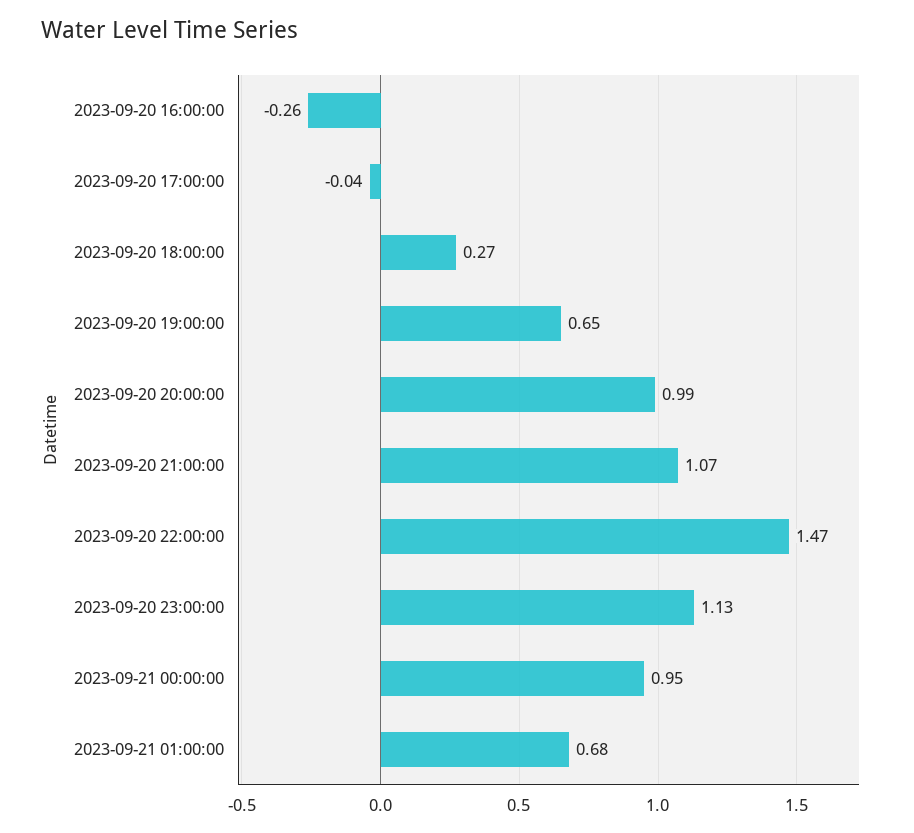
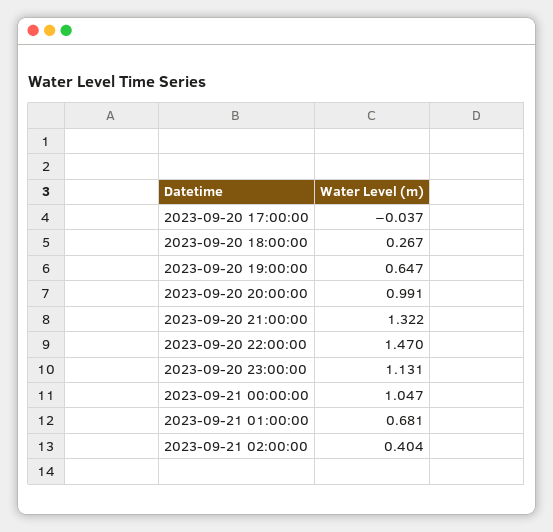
2023-09-20 16:00:00: -0.26 -> none
2023-09-20 21:00:00: 1.07 -> 1.322
2023-09-21 00:00:00: 0.95 -> 1.047
2023-09-21 02:00:00: none -> 0.404

